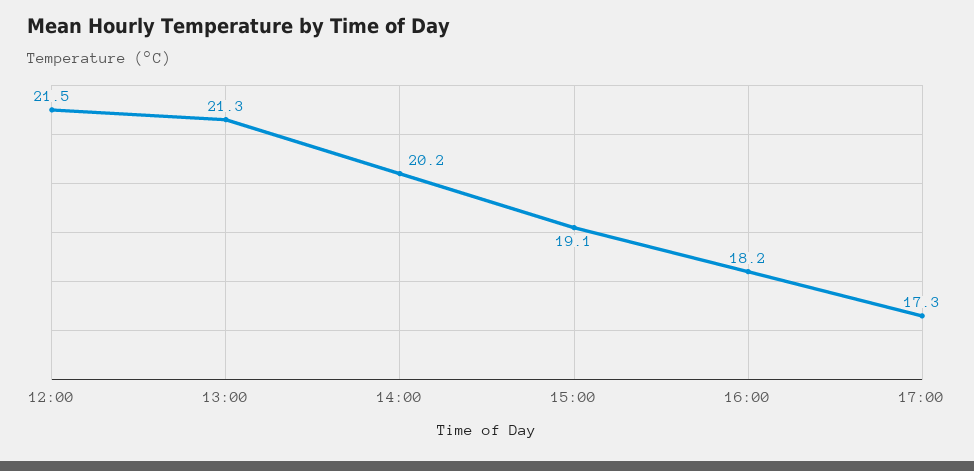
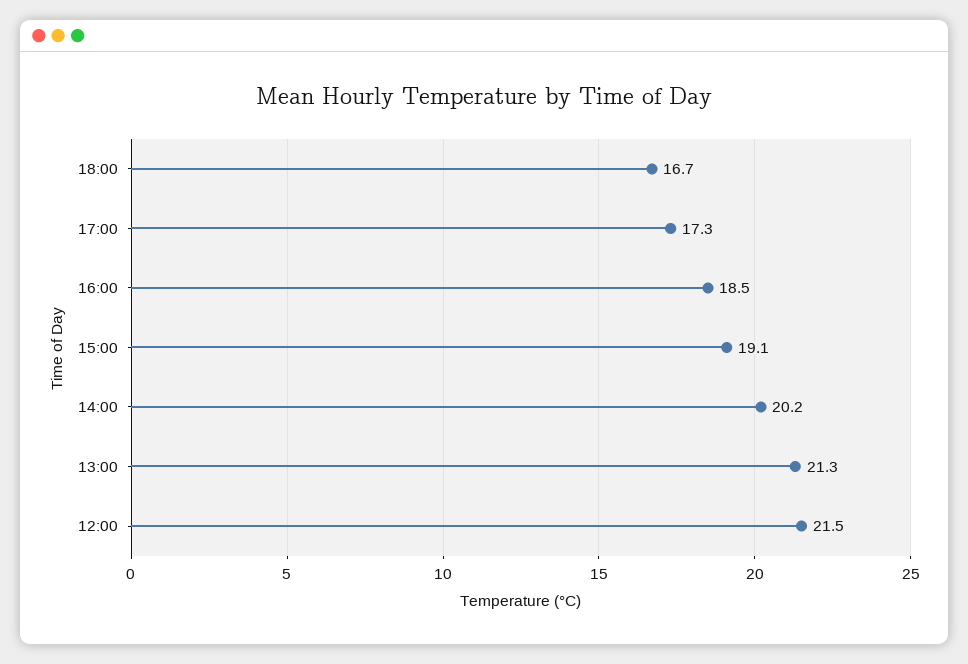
16:00: 18.2 -> 18.5
18:00: none -> 16.7

